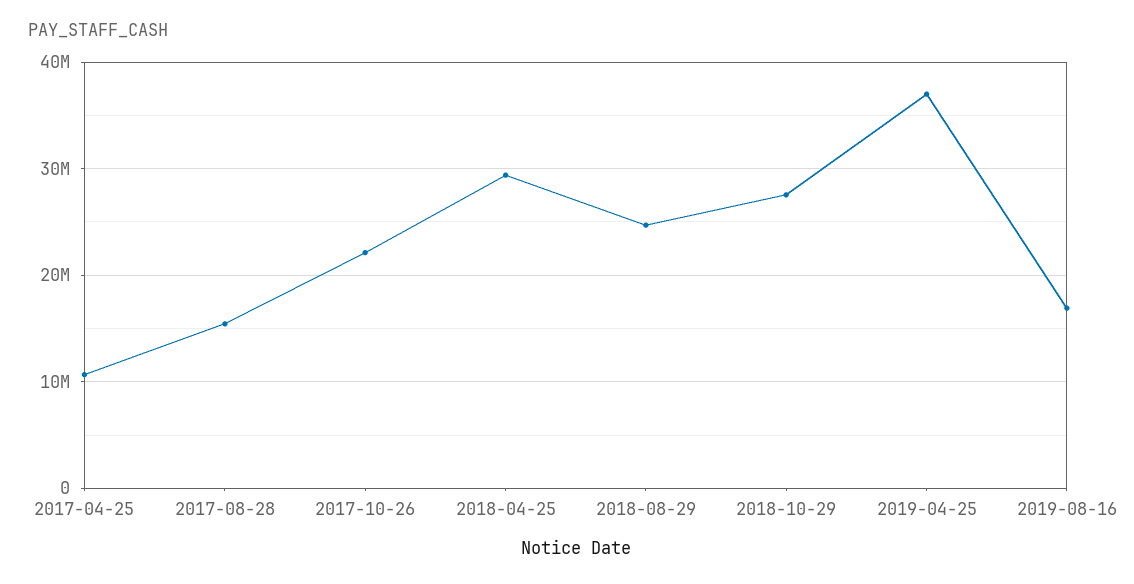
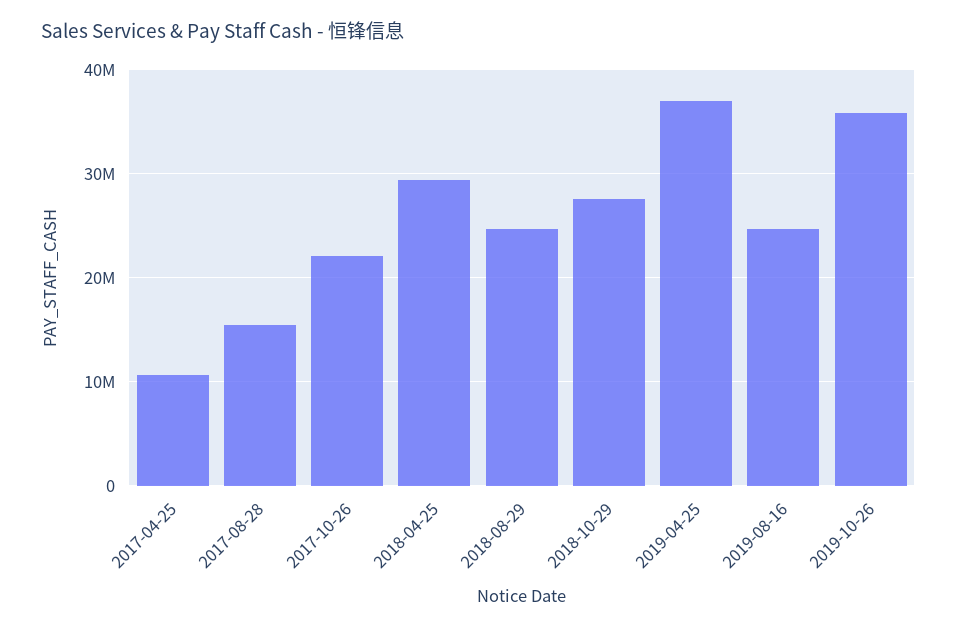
2019-08-16: 17000000 -> 25000000
2019-10-26: none -> 36000000

